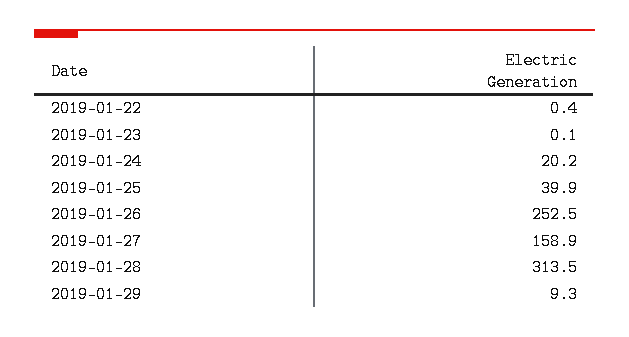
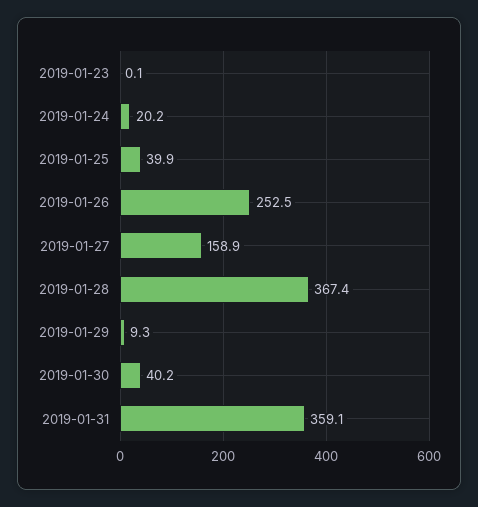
2019-01-22: 0.4 -> none
2019-01-28: 313.5 -> 367.4
2019-01-30: none -> 40.2
2019-01-31: none -> 359.1

